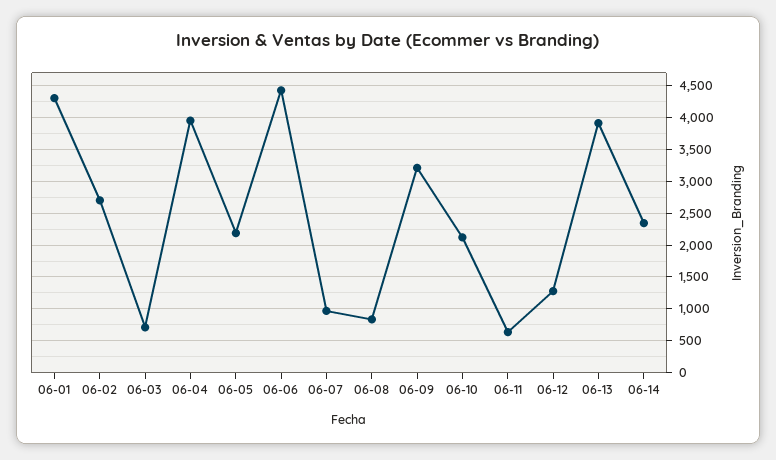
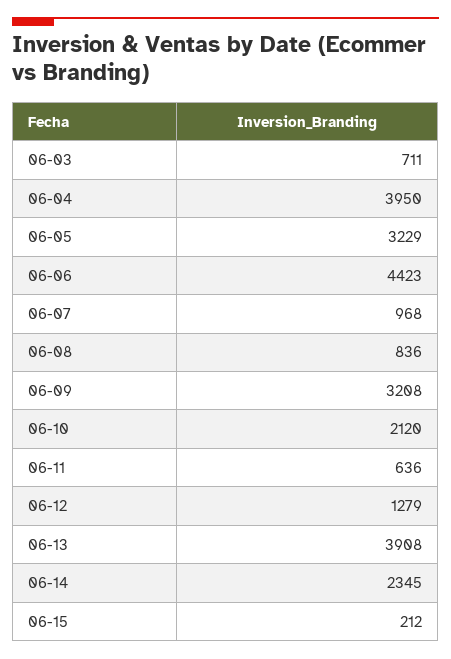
06-01: 4300 -> none
06-02: 2700 -> none
06-05: 2200 -> 3229
06-15: none -> 212

